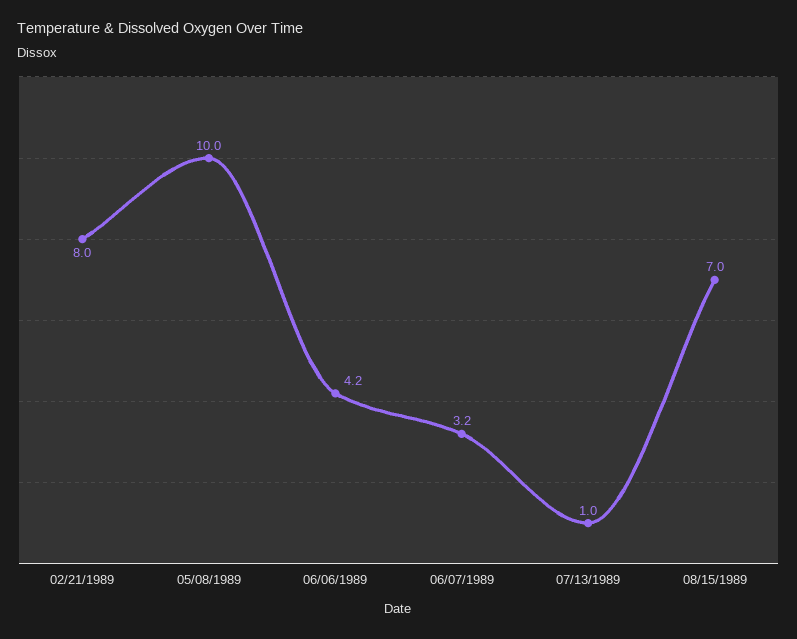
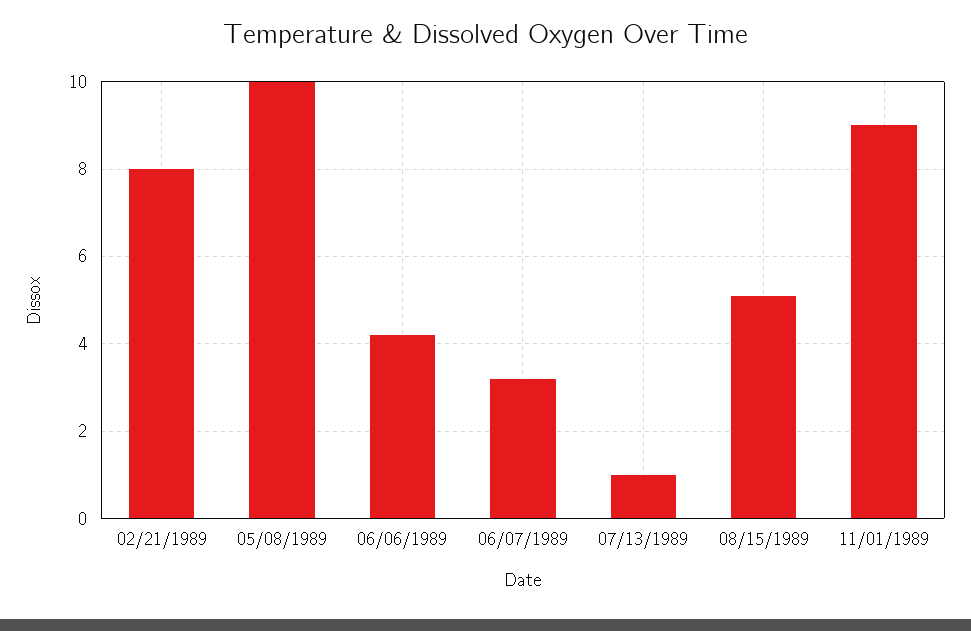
08/15/1989: 7 -> 5
11/01/1989: none -> 9

